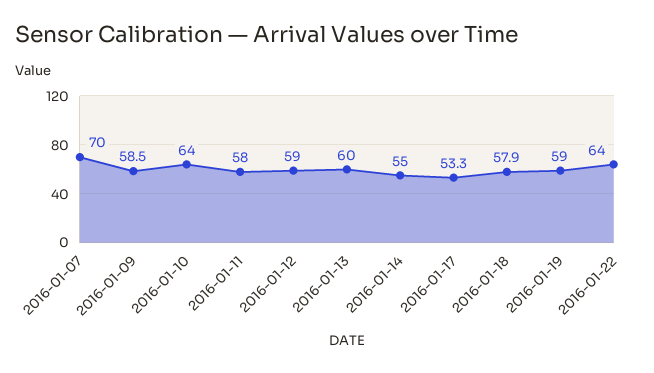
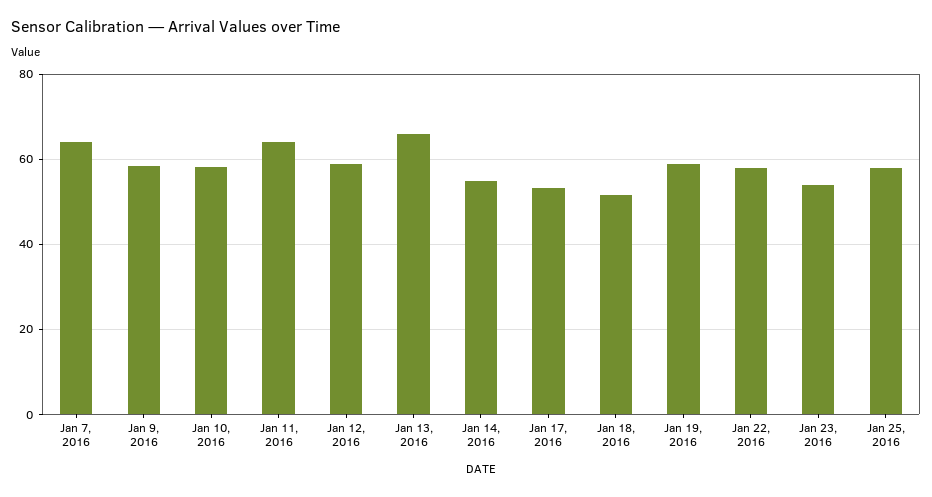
2016-01-07: 70 -> 64
2016-01-10: 64 -> 58
2016-01-11: 58 -> 64
2016-01-13: 60 -> 66
2016-01-18: 57.9 -> 52
2016-01-22: 64 -> 58
Jan 23, 2016: none -> 54
Jan 25, 2016: none -> 58

